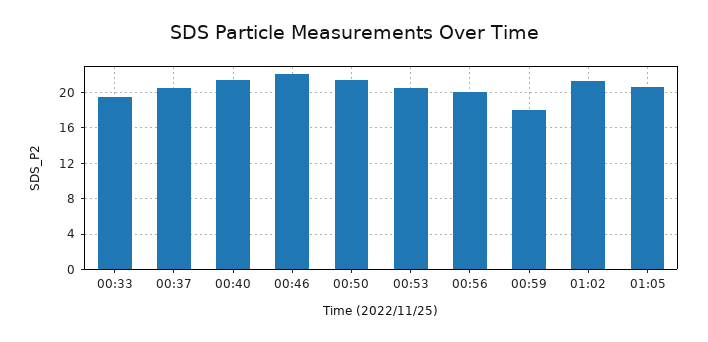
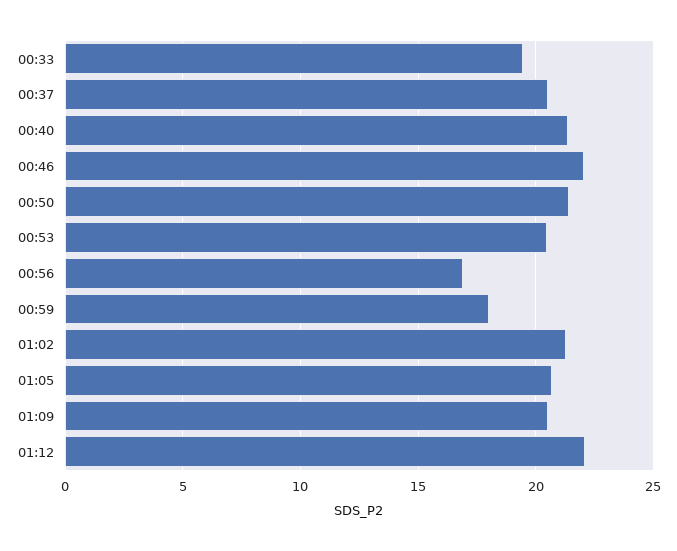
00:56: 20 -> 17
01:09: none -> 20.5
01:12: none -> 22

